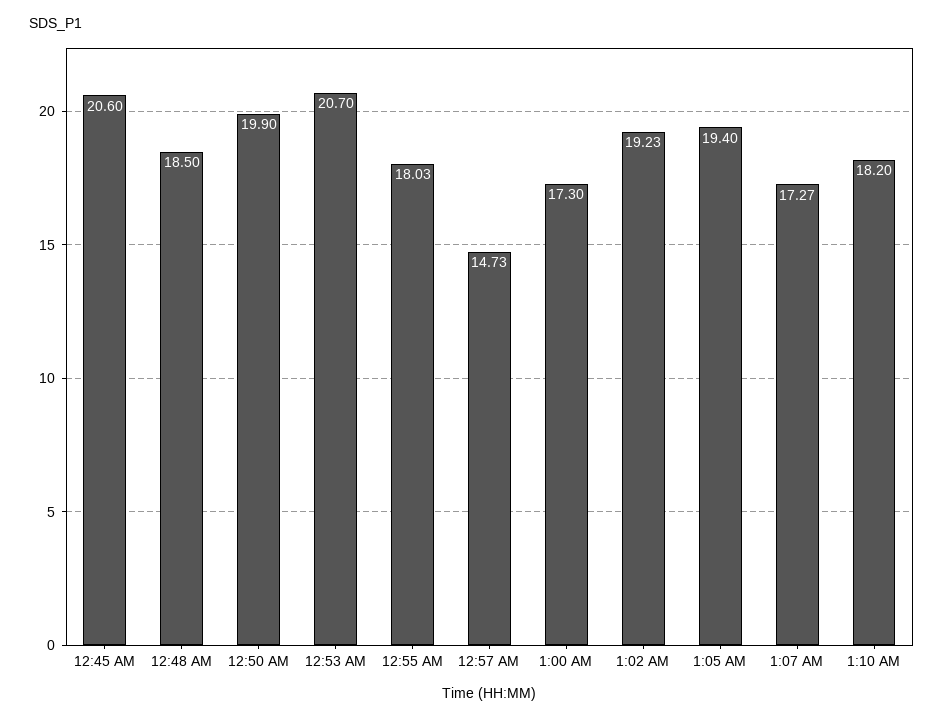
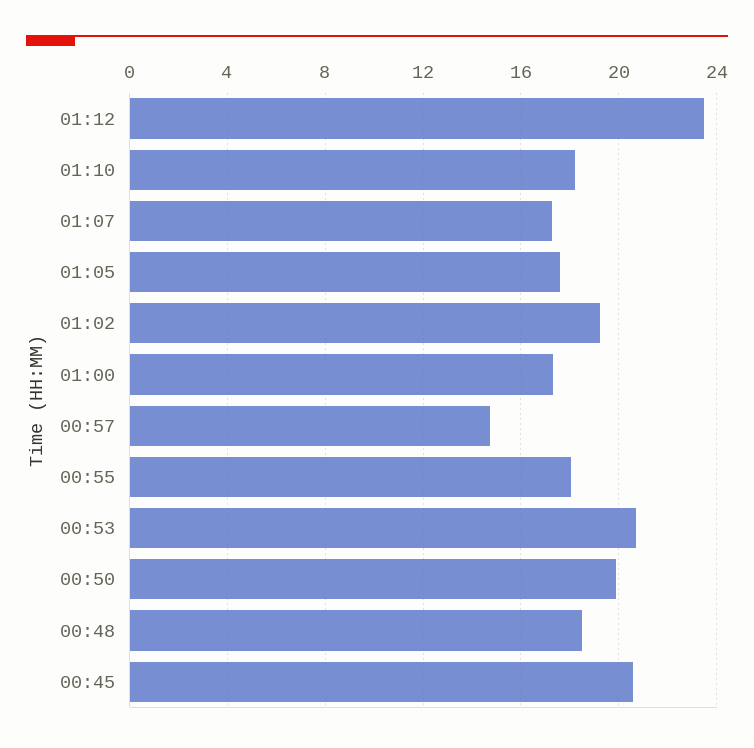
1:05 AM: 19.4 -> 17.5
01:12: none -> 23.5

